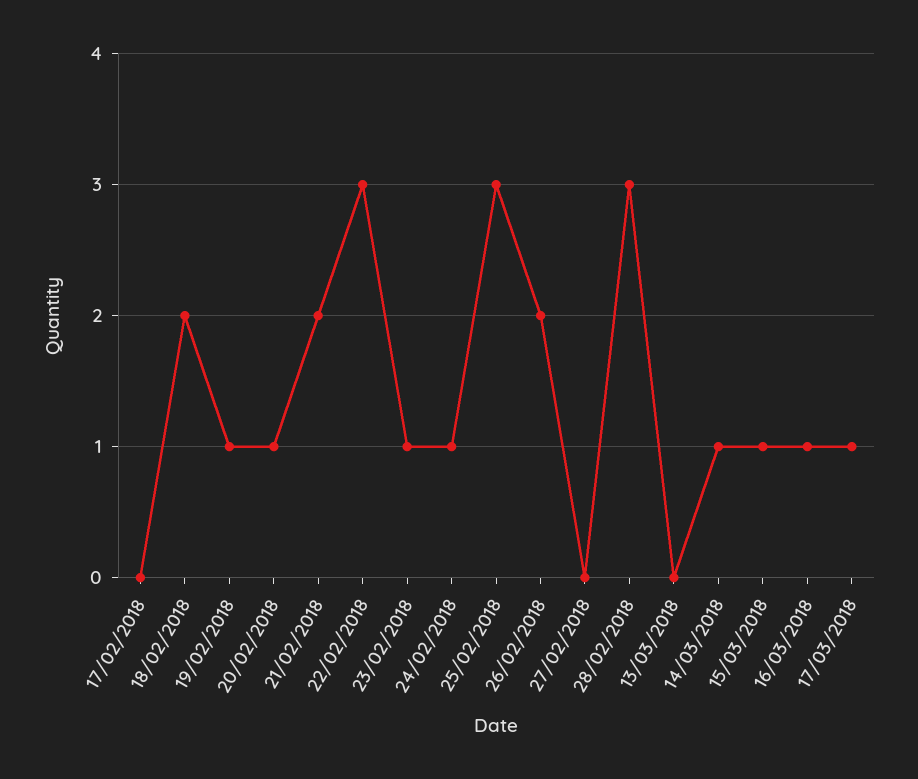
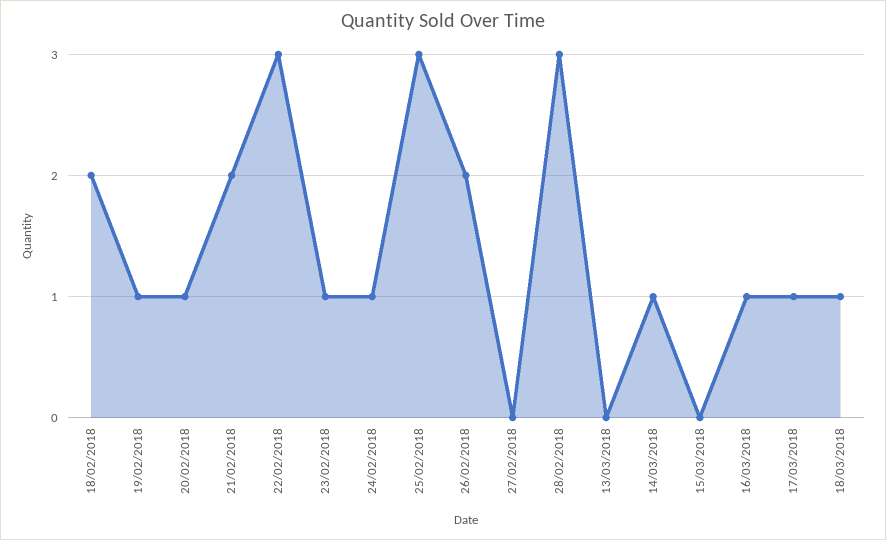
17/02/2018: 0 -> none
15/03/2018: 1 -> 0
18/03/2018: none -> 1

